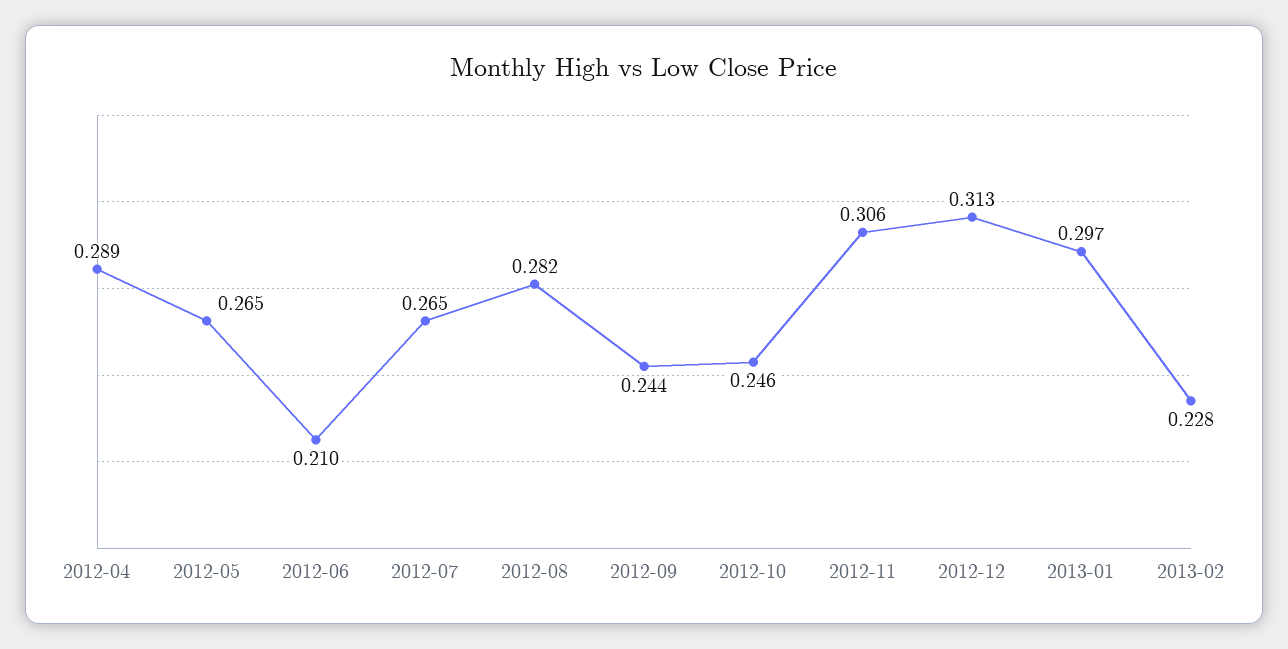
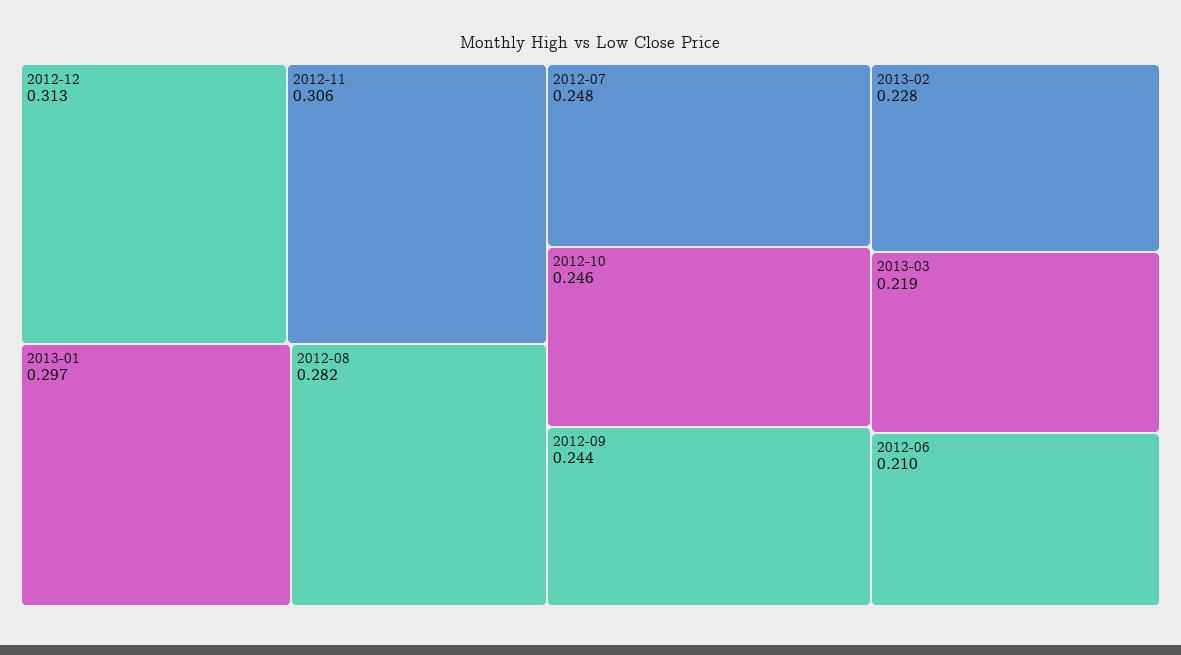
2012-04: 0.289 -> none
2012-05: 0.265 -> none
2012-07: 0.265 -> 0.248
2013-03: none -> 0.219

